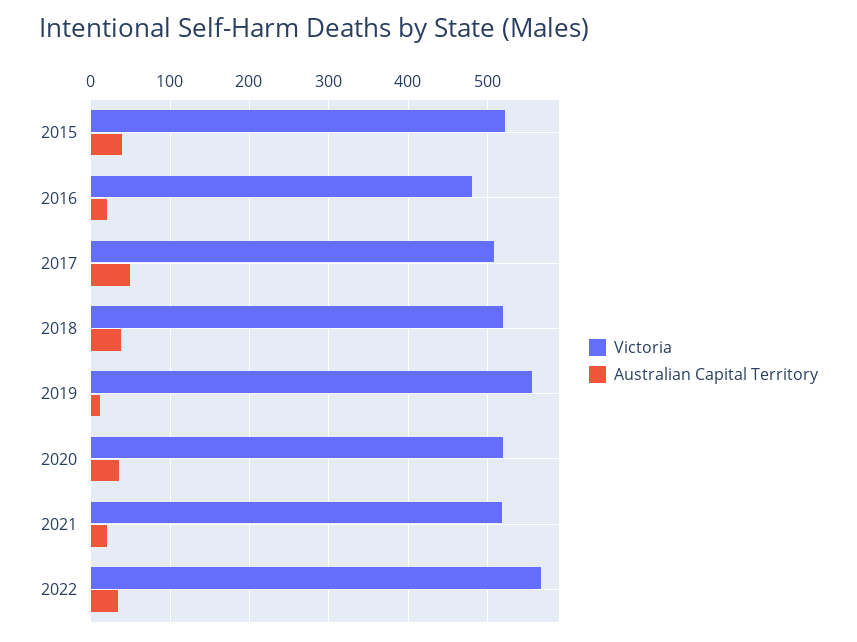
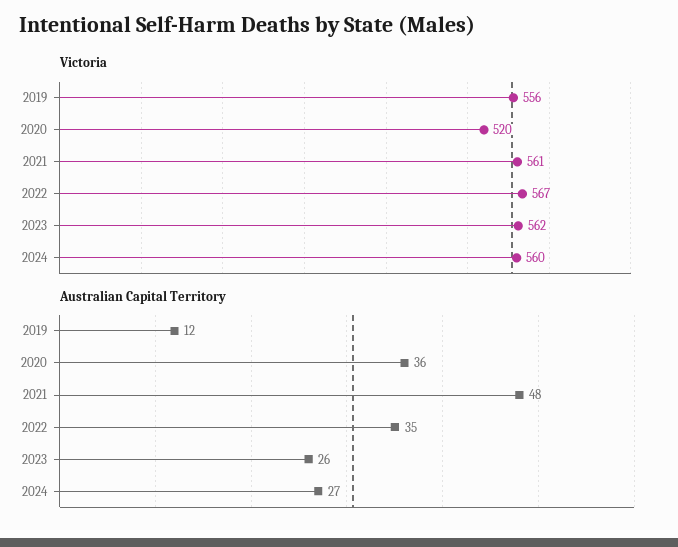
Victoria, 2015: 520 -> none
Australian Capital Territory, 2015: 40 -> none
Victoria, 2016: 480 -> none
Australian Capital Territory, 2016: 20 -> none
Victoria, 2017: 510 -> none
Australian Capital Territory, 2017: 50 -> none
Victoria, 2018: 520 -> none
Australian Capital Territory, 2018: 40 -> none
Victoria, 2021: 520 -> 561
Australian Capital Territory, 2021: 20 -> 48
Victoria, 2023: none -> 562
Victoria, 2024: none -> 560
Australian Capital Territory, 2023: none -> 26
Australian Capital Territory, 2024: none -> 27

